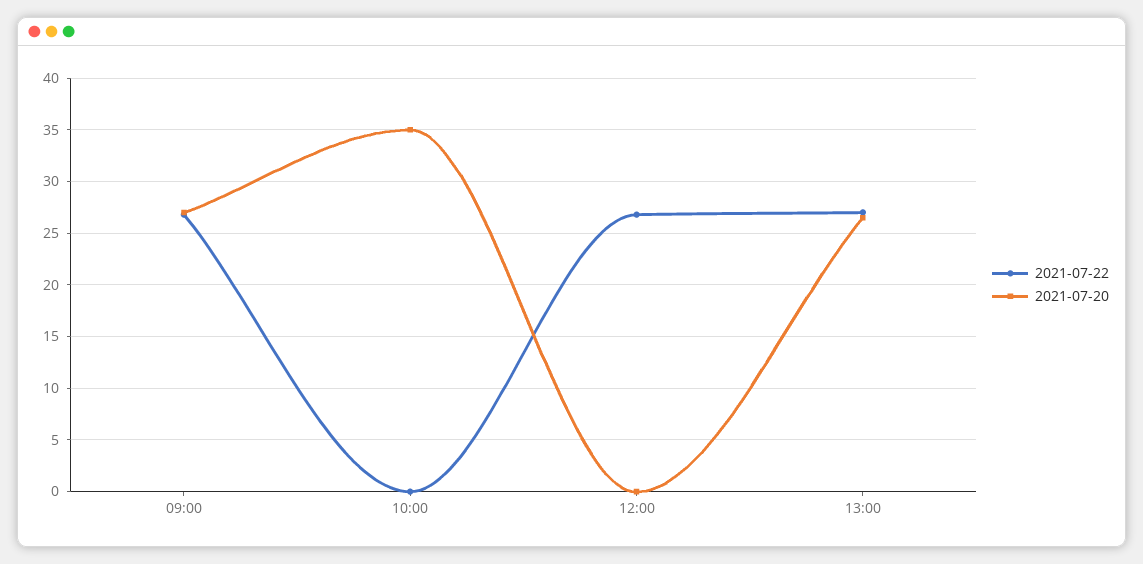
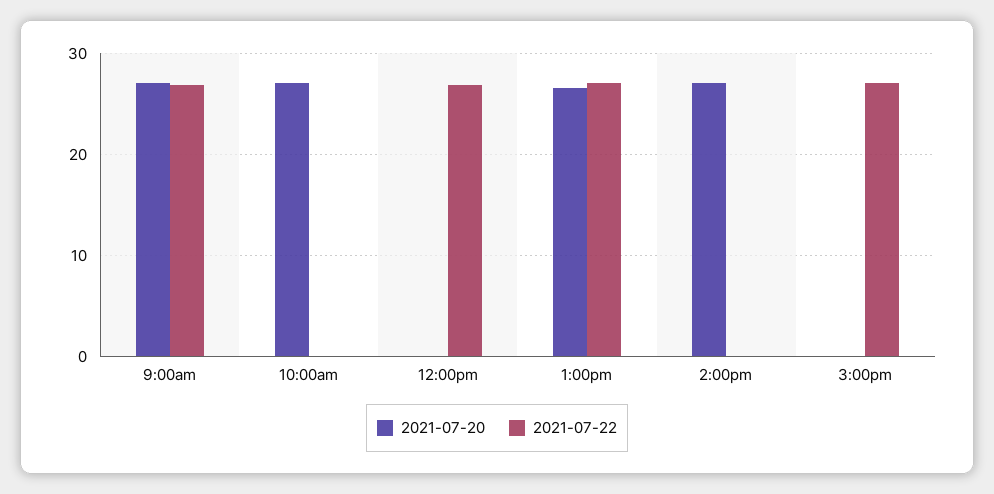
2021-07-20, 10:00: 35 -> 27
2021-07-20, 2:00pm: none -> 27
2021-07-22, 2:00pm: none -> 0
2021-07-20, 3:00pm: none -> 0
2021-07-22, 3:00pm: none -> 27

